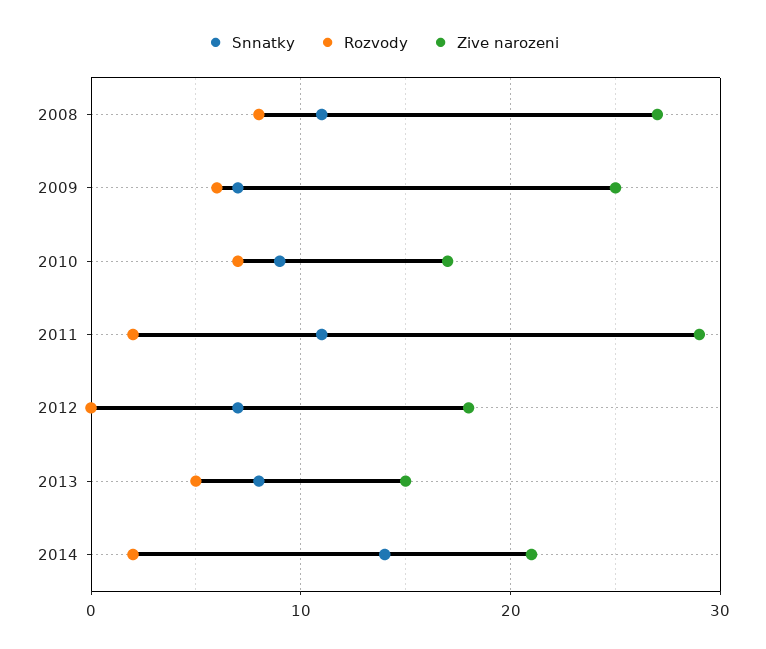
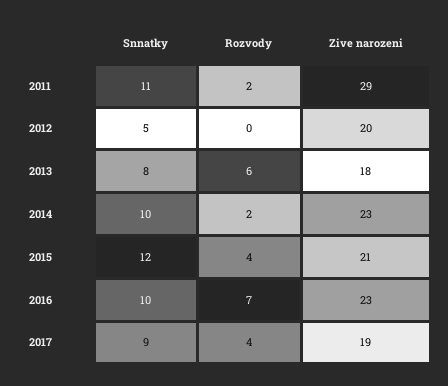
Snnatky, 2008: 11 -> none
Rozvody, 2008: 8 -> none
Zive narozeni, 2008: 27 -> none
Snnatky, 2009: 7 -> none
Rozvody, 2009: 6 -> none
Zive narozeni, 2009: 25 -> none
Snnatky, 2010: 9 -> none
Rozvody, 2010: 7 -> none
Zive narozeni, 2010: 17 -> none
Snnatky, 2012: 7 -> 5
Zive narozeni, 2012: 18 -> 20
Rozvody, 2013: 5 -> 6
Zive narozeni, 2013: 15 -> 18
Snnatky, 2014: 14 -> 10
Zive narozeni, 2014: 21 -> 23
Snnatky, 2015: none -> 12
Rozvody, 2015: none -> 4
Zive narozeni, 2015: none -> 21
Snnatky, 2016: none -> 10
Rozvody, 2016: none -> 7
Zive narozeni, 2016: none -> 23
Snnatky, 2017: none -> 9
Rozvody, 2017: none -> 4
Zive narozeni, 2017: none -> 19

